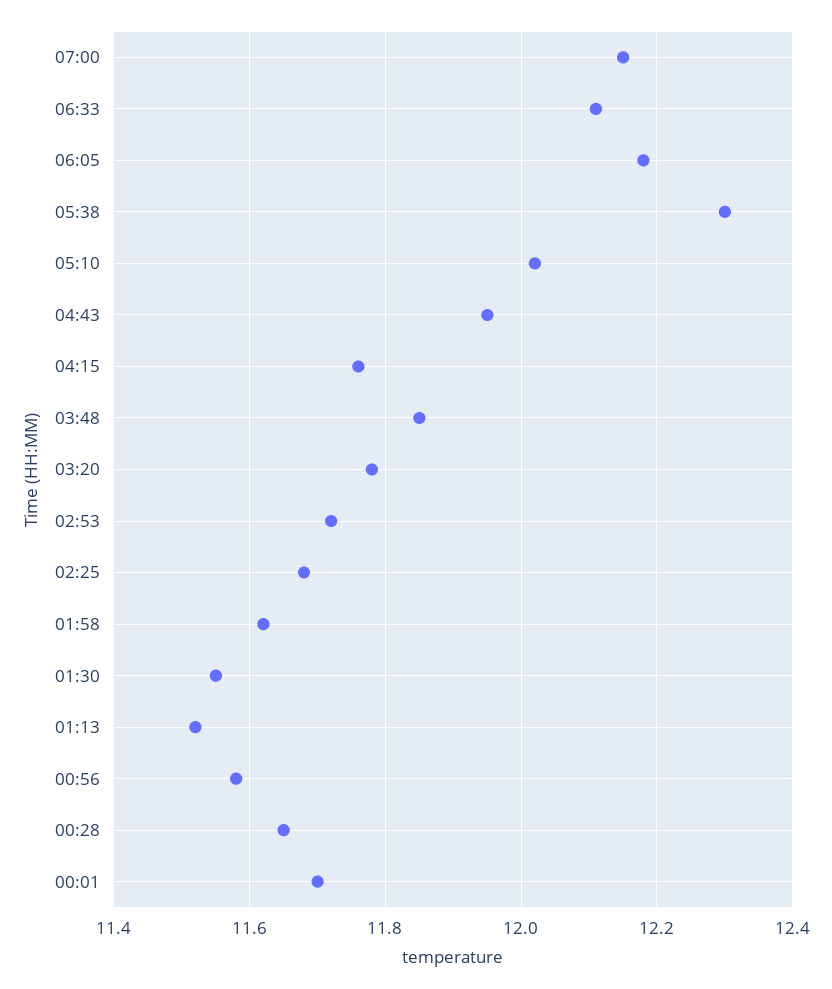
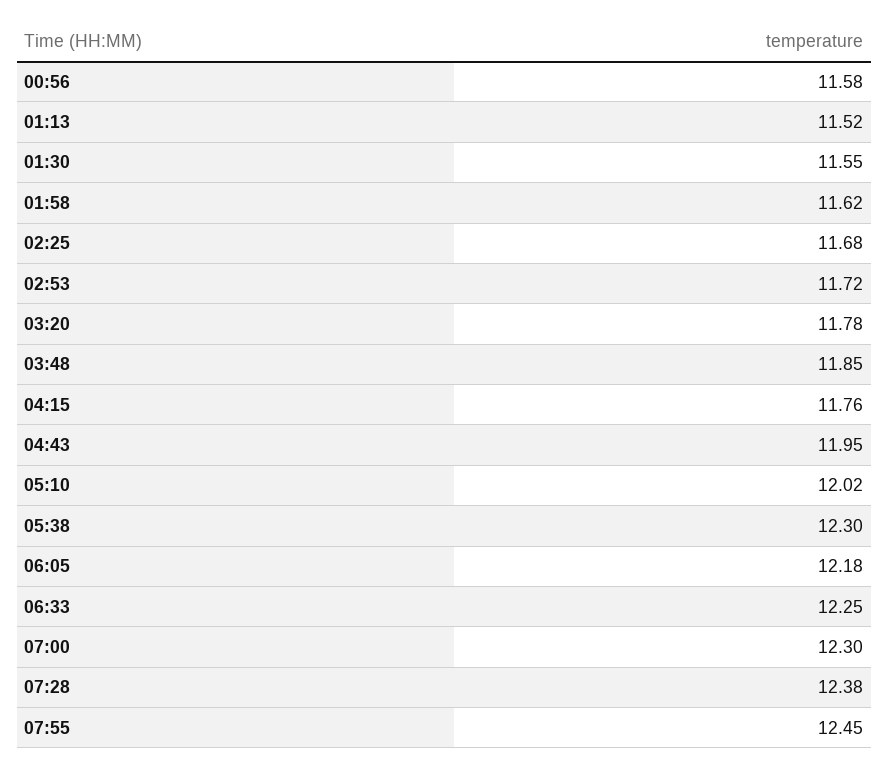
07:00: 12.15 -> 12.3
06:33: 12.1 -> 12.25
00:28: 11.65 -> none
00:01: 11.7 -> none
07:28: none -> 12.38
07:55: none -> 12.45

